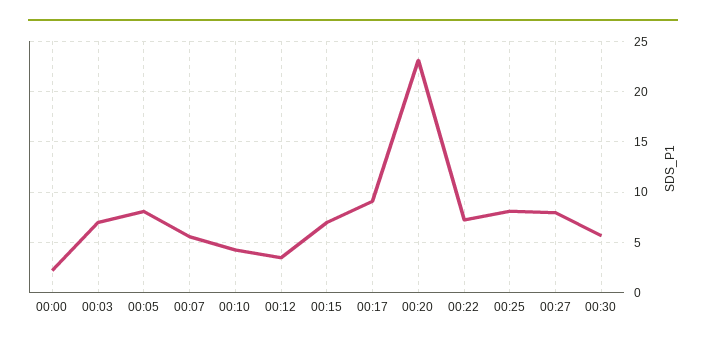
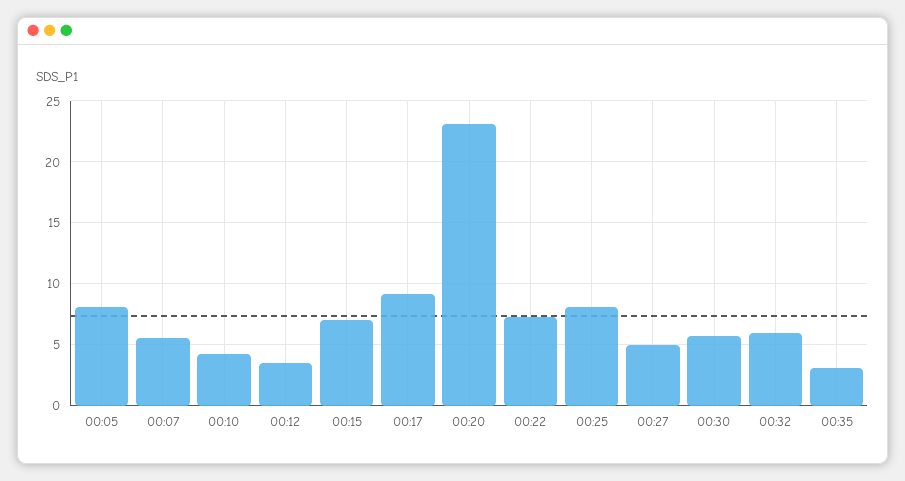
00:00: 2 -> none
00:03: 7 -> none
00:27: 8 -> 5
00:32: none -> 6
00:35: none -> 3

